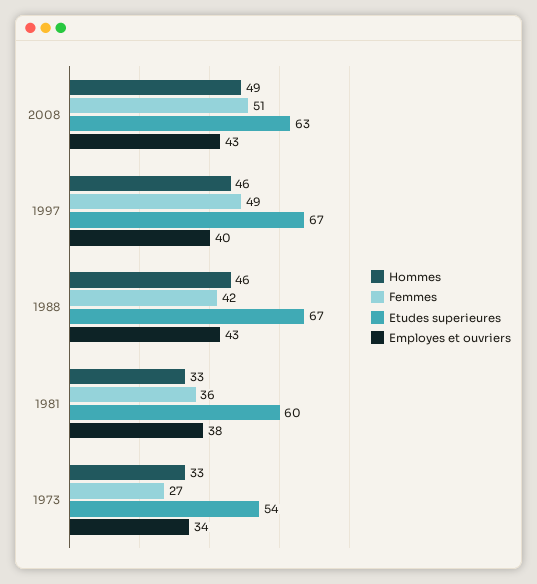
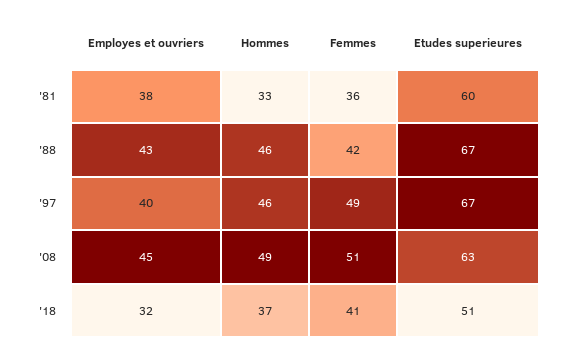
Employes et ouvriers, 2008: 43 -> 45
Hommes, 1973: 33 -> none
Femmes, 1973: 27 -> none
Etudes superieures, 1973: 54 -> none
Employes et ouvriers, 1973: 34 -> none
Employes et ouvriers, '18: none -> 32
Hommes, '18: none -> 37
Femmes, '18: none -> 41
Etudes superieures, '18: none -> 51

